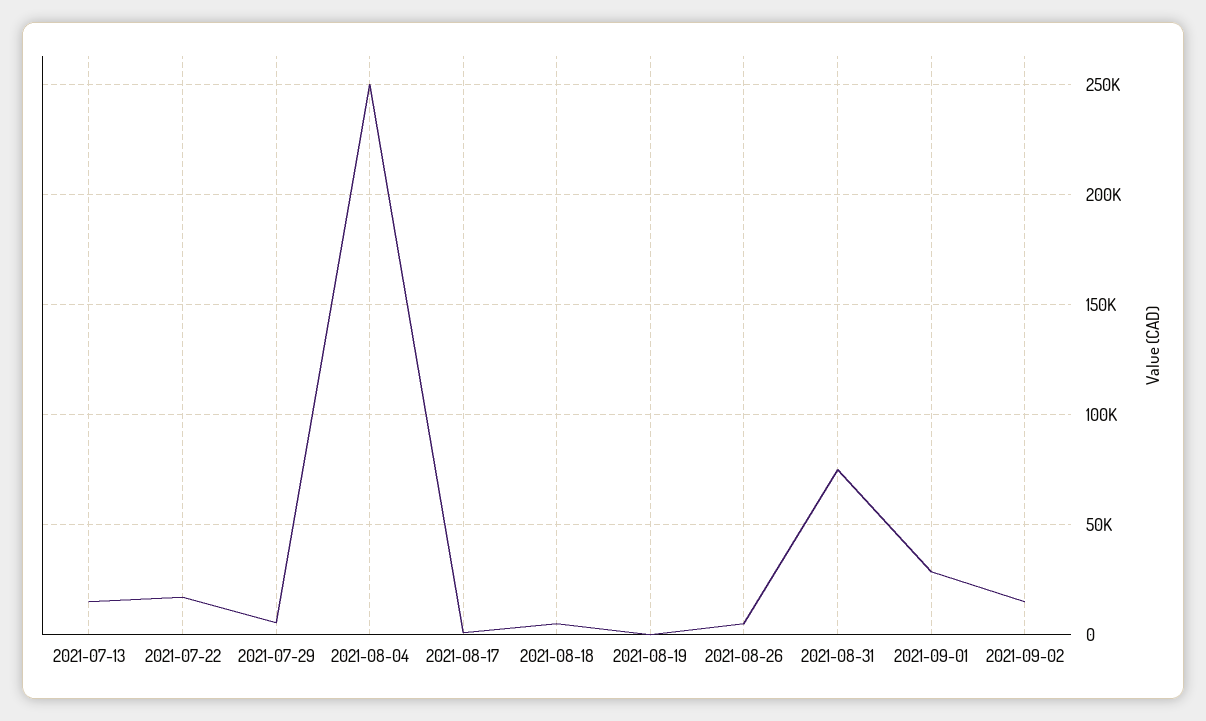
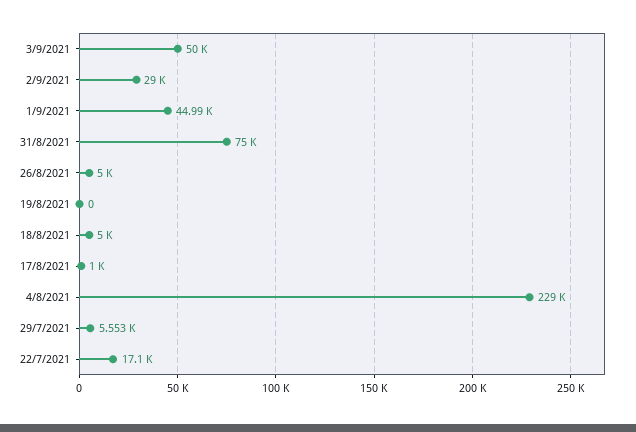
2021-07-13: 15000 -> none
2021-08-04: 250000 -> 229000
2021-09-01: 30000 -> 44990
2021-09-02: 15000 -> 29000
3/9/2021: none -> 50000

